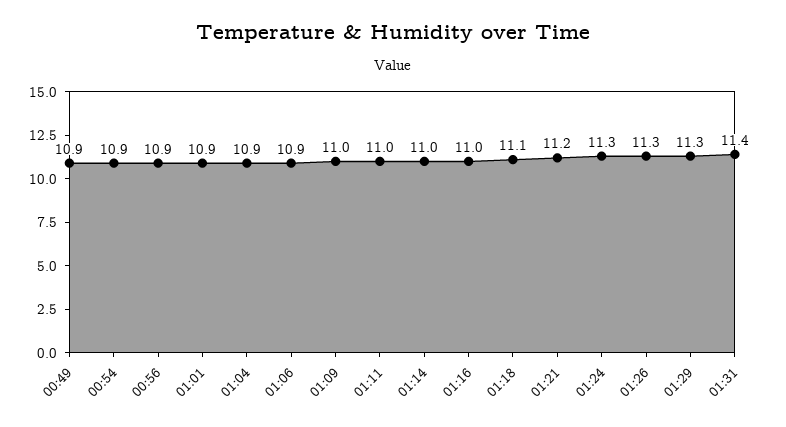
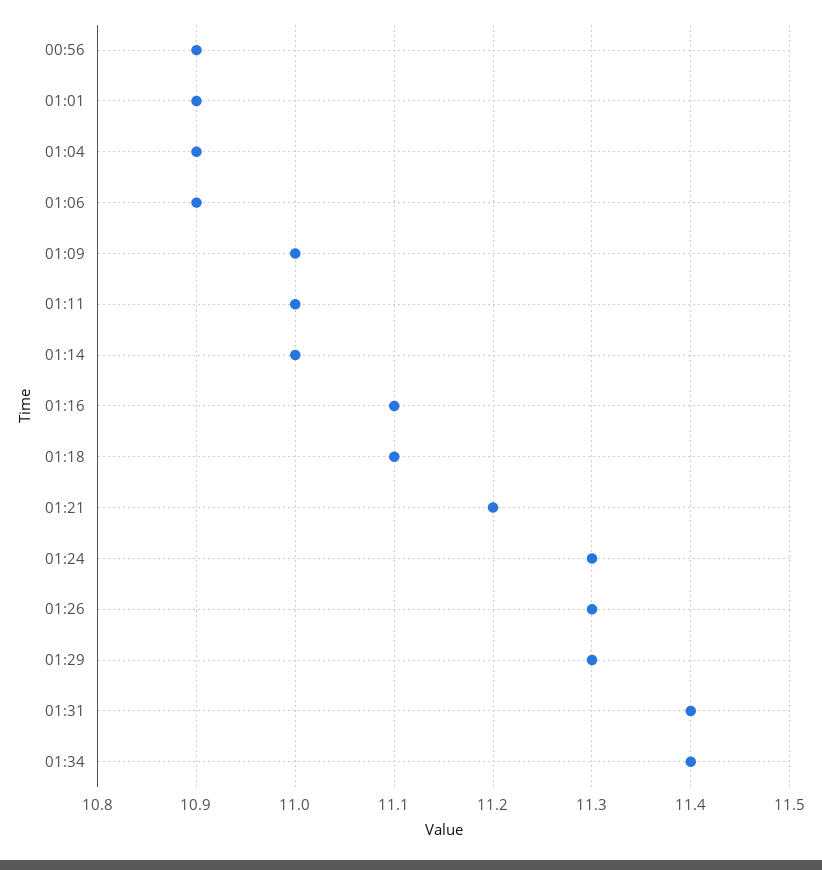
00:49: 10.9 -> none
00:54: 10.9 -> none
01:16: 11 -> 11.1
01:34: none -> 11.4

